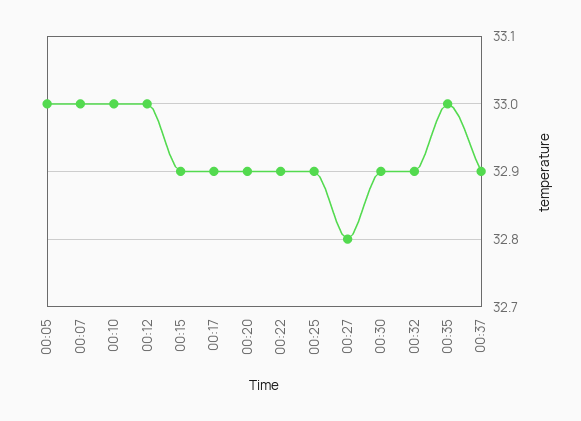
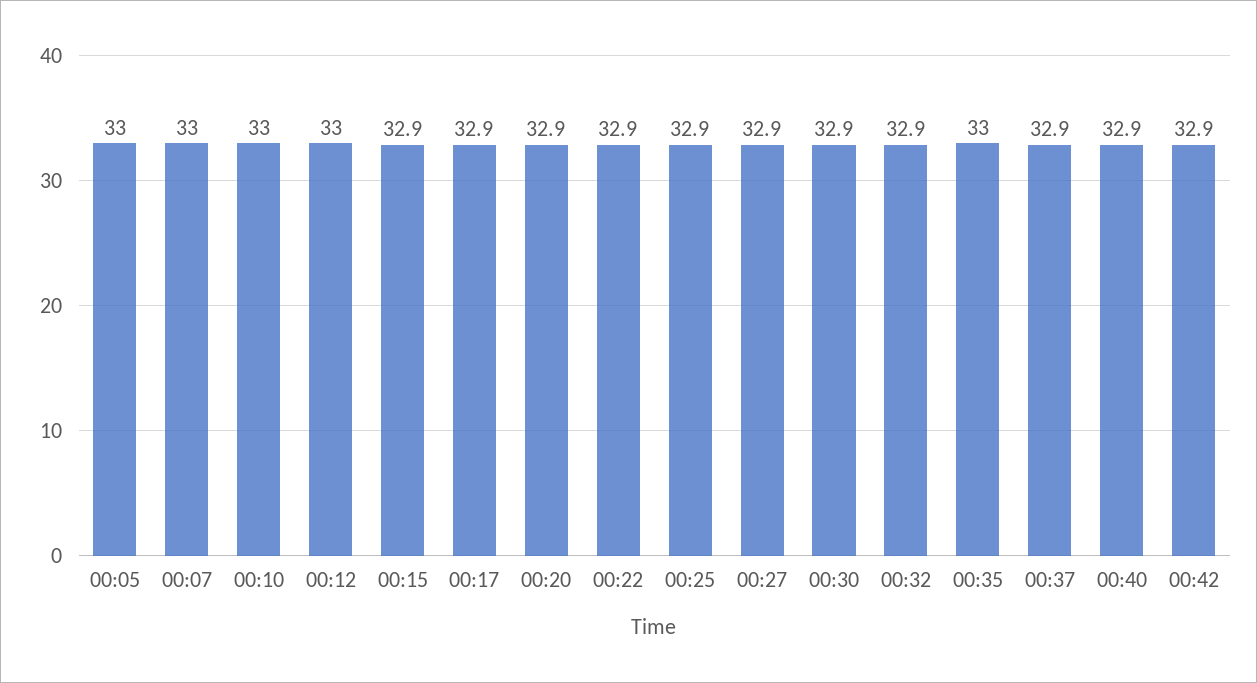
00:27: 32.8 -> 32.9
00:40: none -> 32.9
00:42: none -> 32.9

